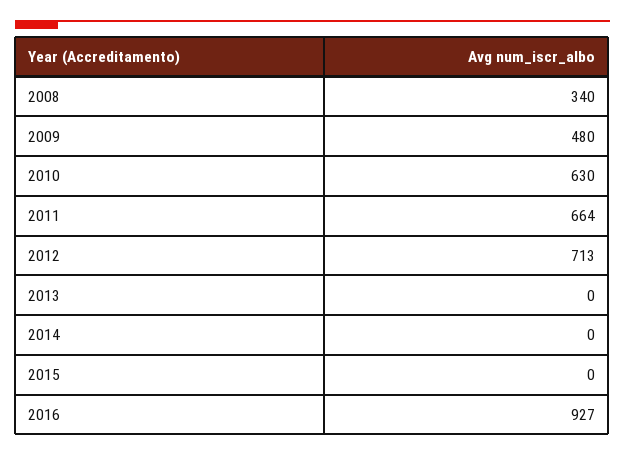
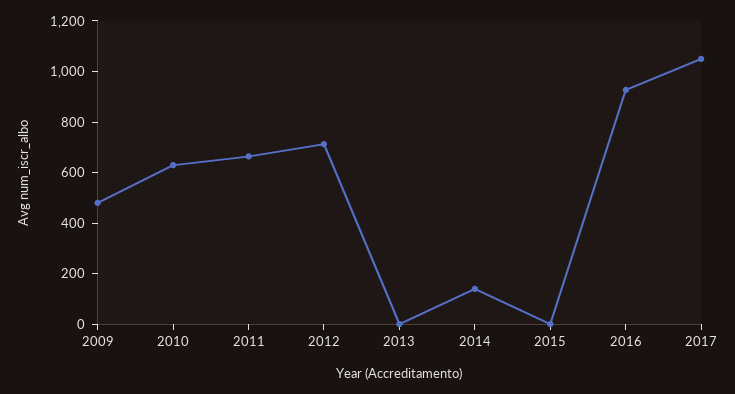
2008: 340 -> none
2014: 0 -> 150
2017: none -> 1050

